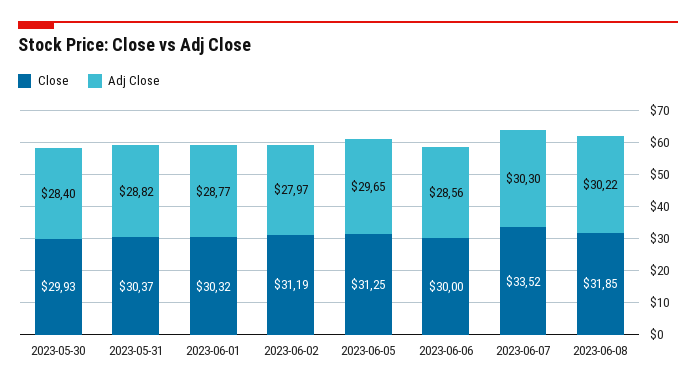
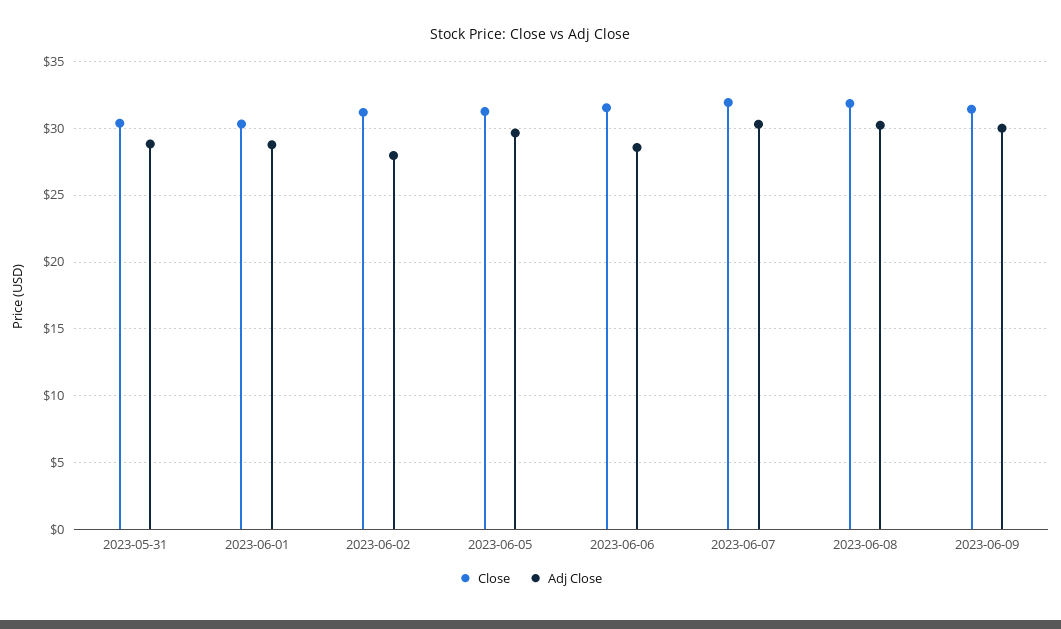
Close, 2023-05-30: 29.93 -> none
Adj Close, 2023-05-30: 28.4 -> none
Close, 2023-06-06: 30 -> 31.5
Close, 2023-06-07: 33.52 -> 32
Close, 2023-06-09: none -> 31.5
Adj Close, 2023-06-09: none -> 30

